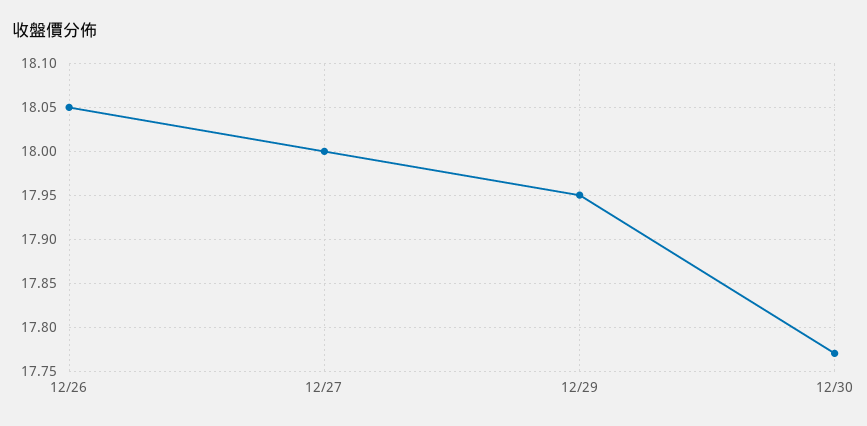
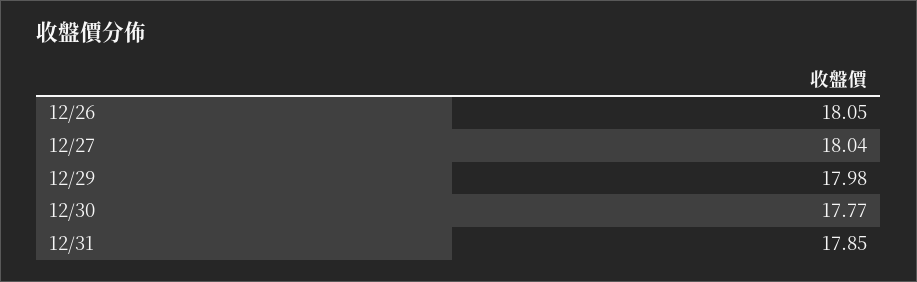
12/27: 18 -> 18.04
12/29: 17.95 -> 17.98
12/31: none -> 17.85

